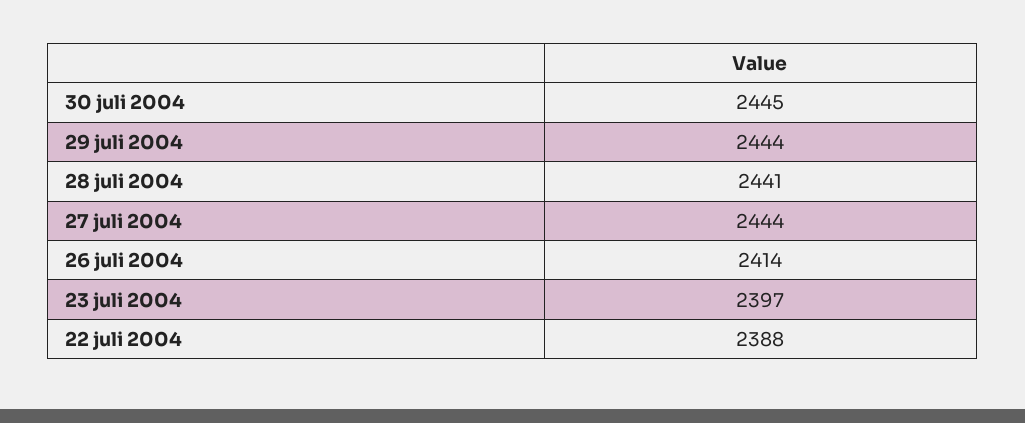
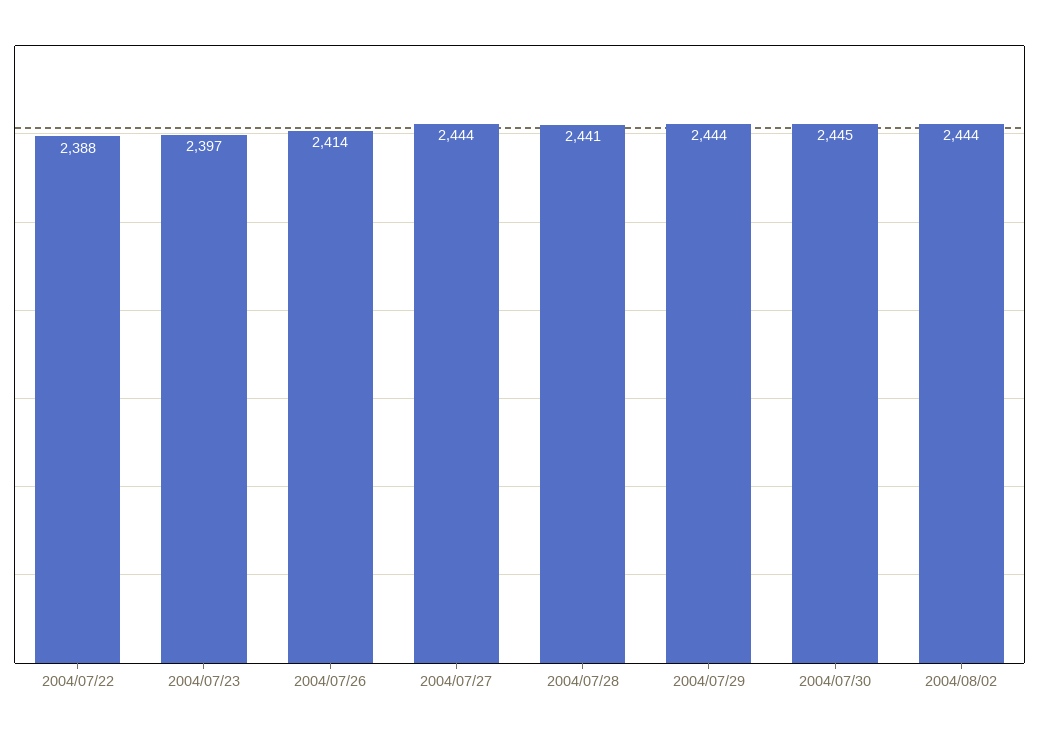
2004/08/02: none -> 2444

